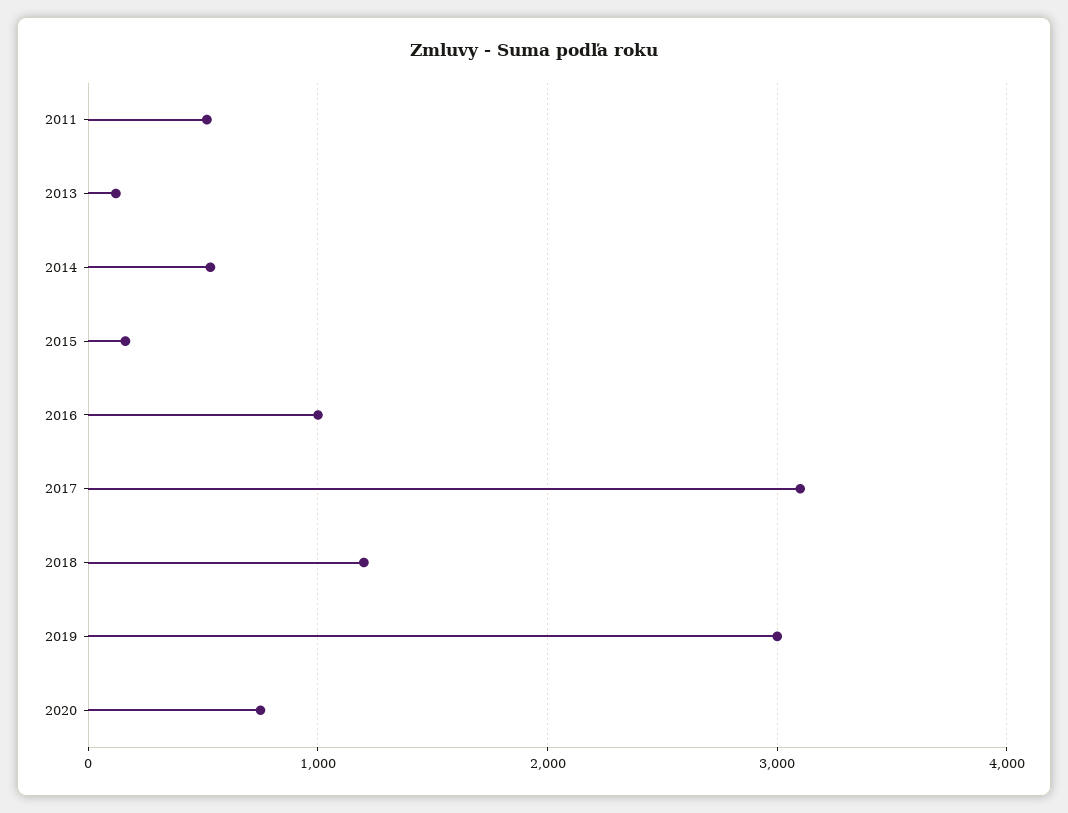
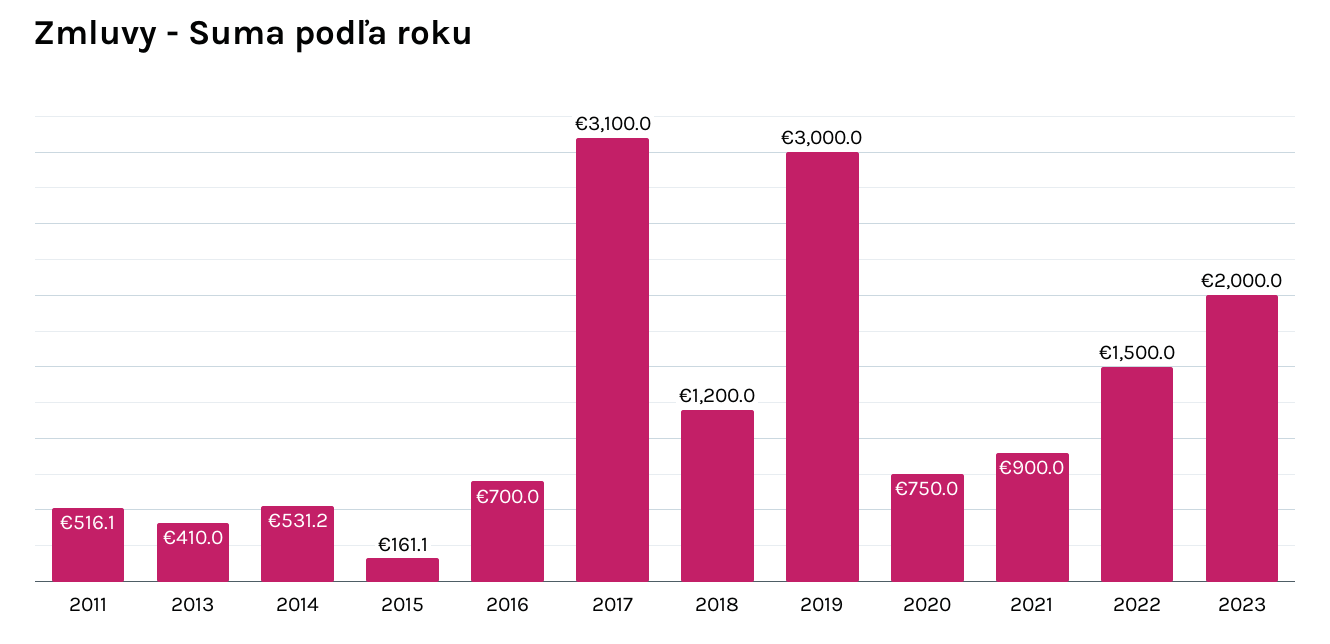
2013: 100 -> 410
2016: 1000 -> 700
2021: none -> 900
2022: none -> 1500
2023: none -> 2000

